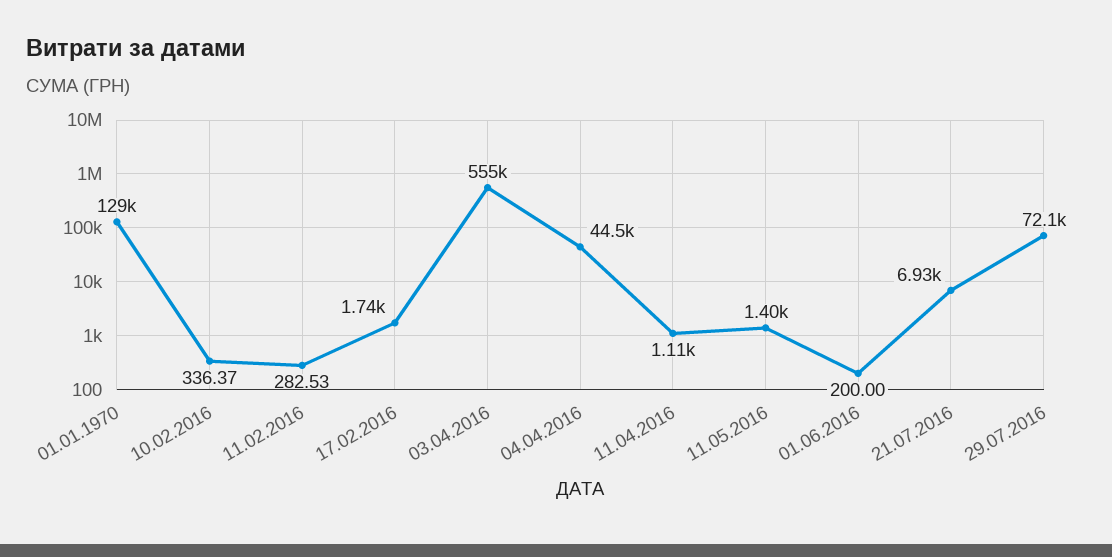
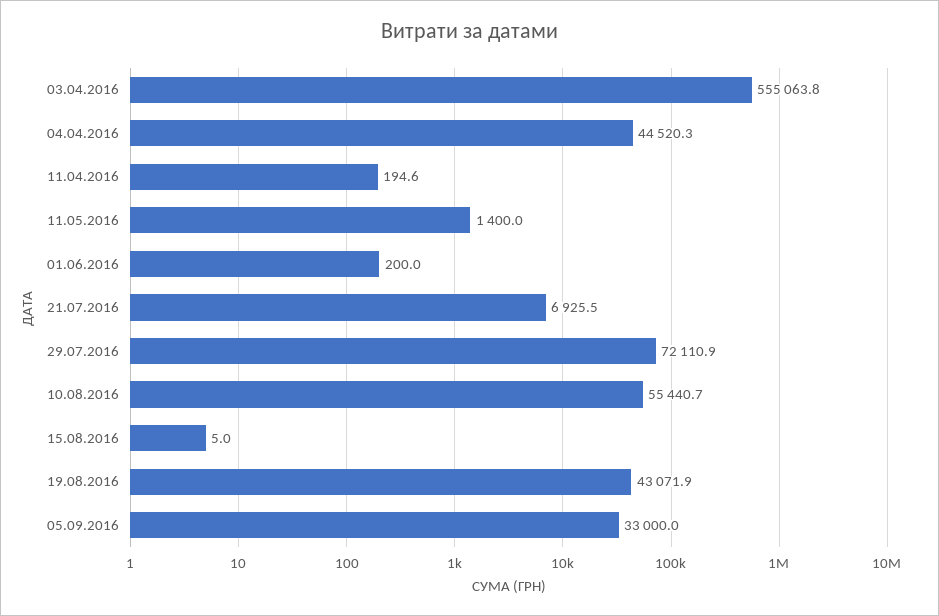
01.01.1970: 129000 -> none
10.02.2016: 336.37 -> none
11.02.2016: 282.53 -> none
17.02.2016: 1740 -> none
11.04.2016: 1110 -> 194.6
10.08.2016: none -> 55440.7
15.08.2016: none -> 5
19.08.2016: none -> 43071.9
05.09.2016: none -> 33000

